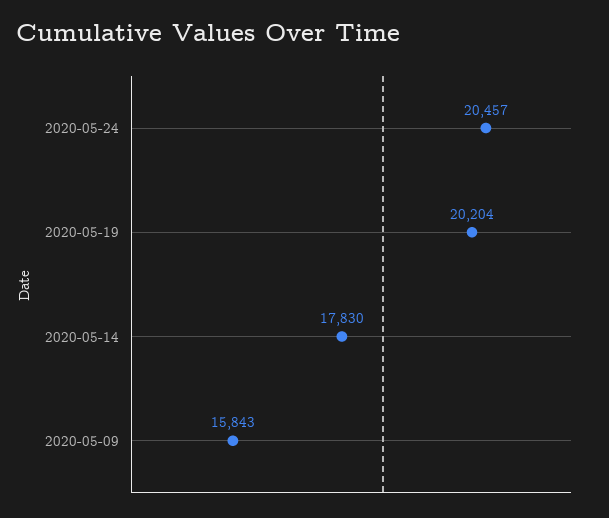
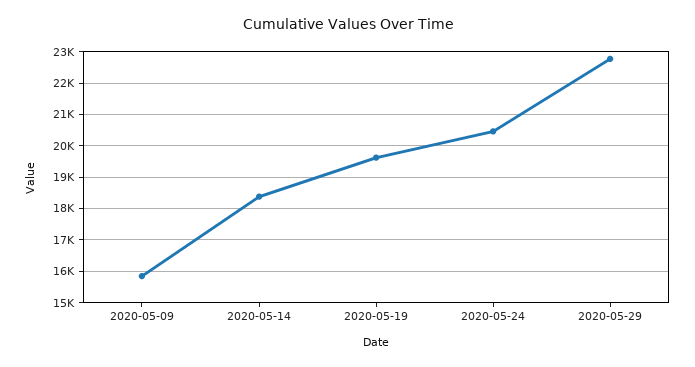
2020-05-19: 20204 -> 19600
2020-05-14: 17830 -> 18400
2020-05-29: none -> 22800

